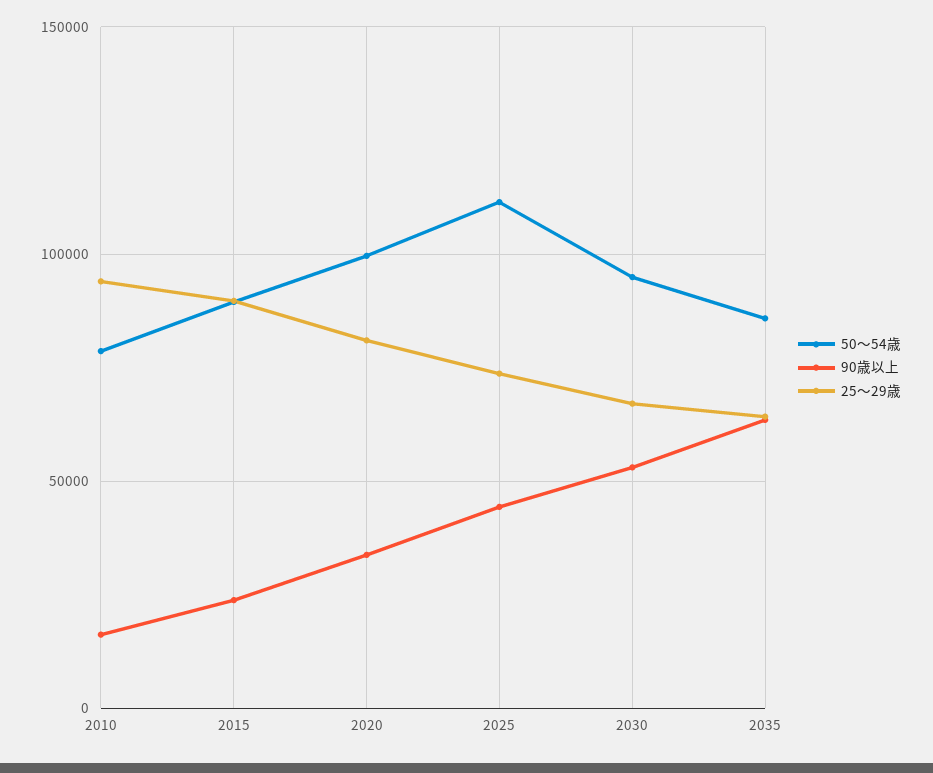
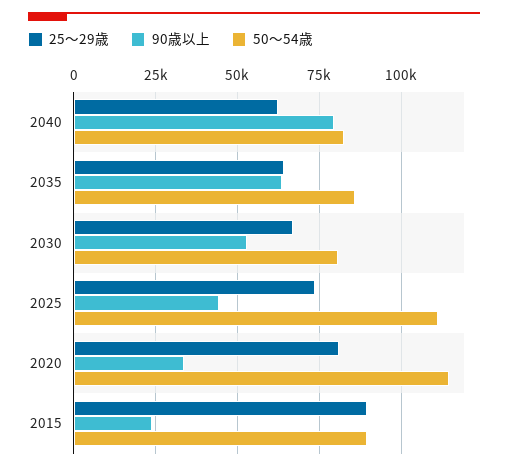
50～54歳, 2010: 80000 -> none
90歳以上, 2010: 15000 -> none
25～29歳, 2010: 95000 -> none
50～54歳, 2020: 100000 -> 115000
50～54歳, 2030: 95000 -> 80000
25～29歳, 2040: none -> 62500
90歳以上, 2040: none -> 80000
50～54歳, 2040: none -> 82500

